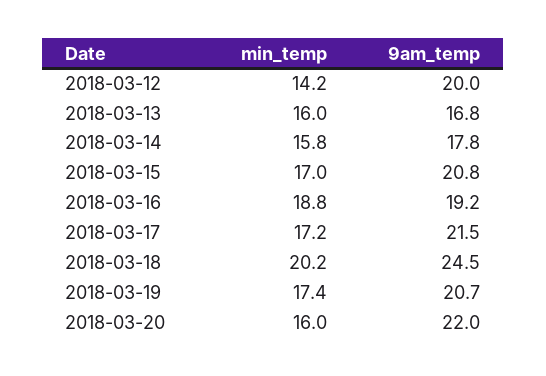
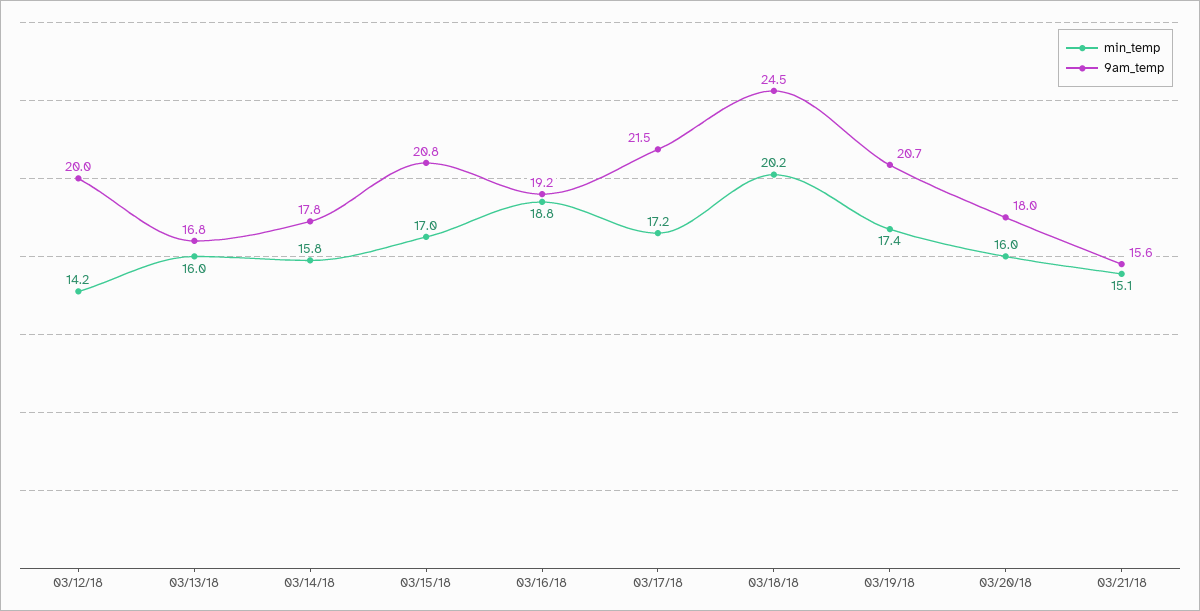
9am_temp, 2018-03-20: 22 -> 18
min_temp, 03/21/18: none -> 15.1
9am_temp, 03/21/18: none -> 15.6

